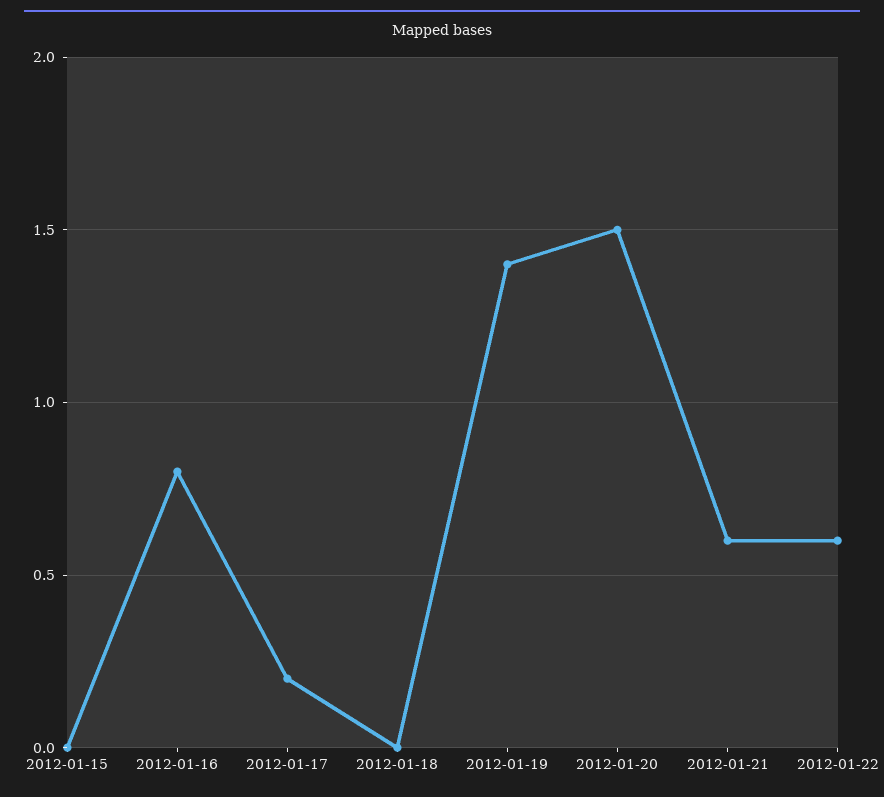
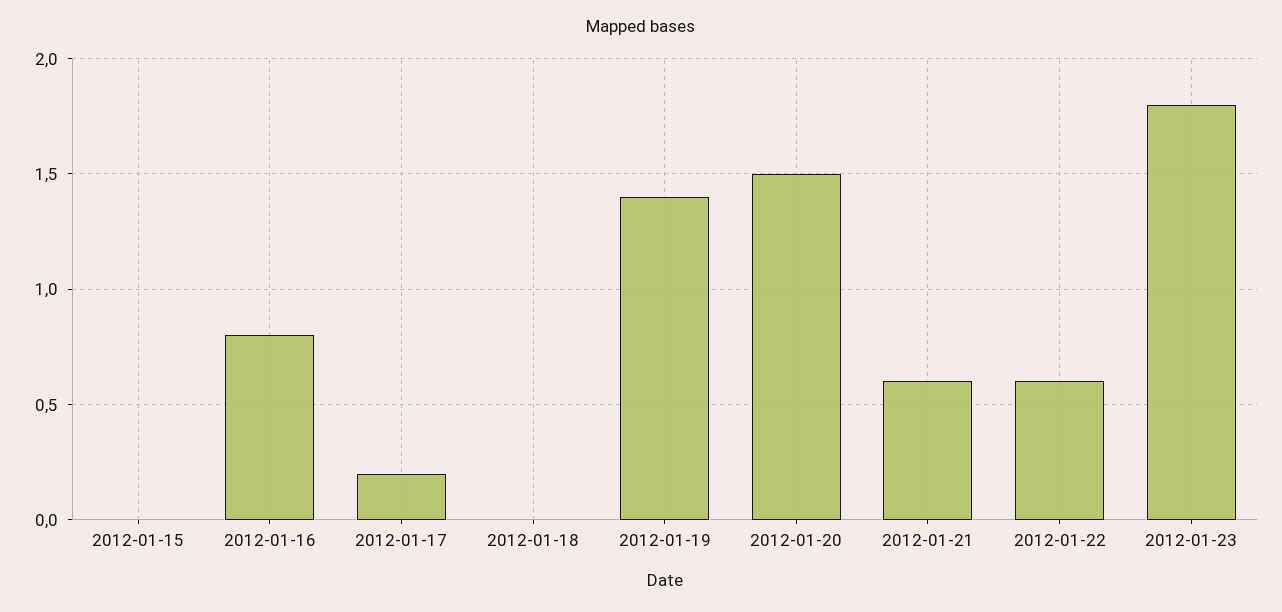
2012-01-23: none -> 1.8

